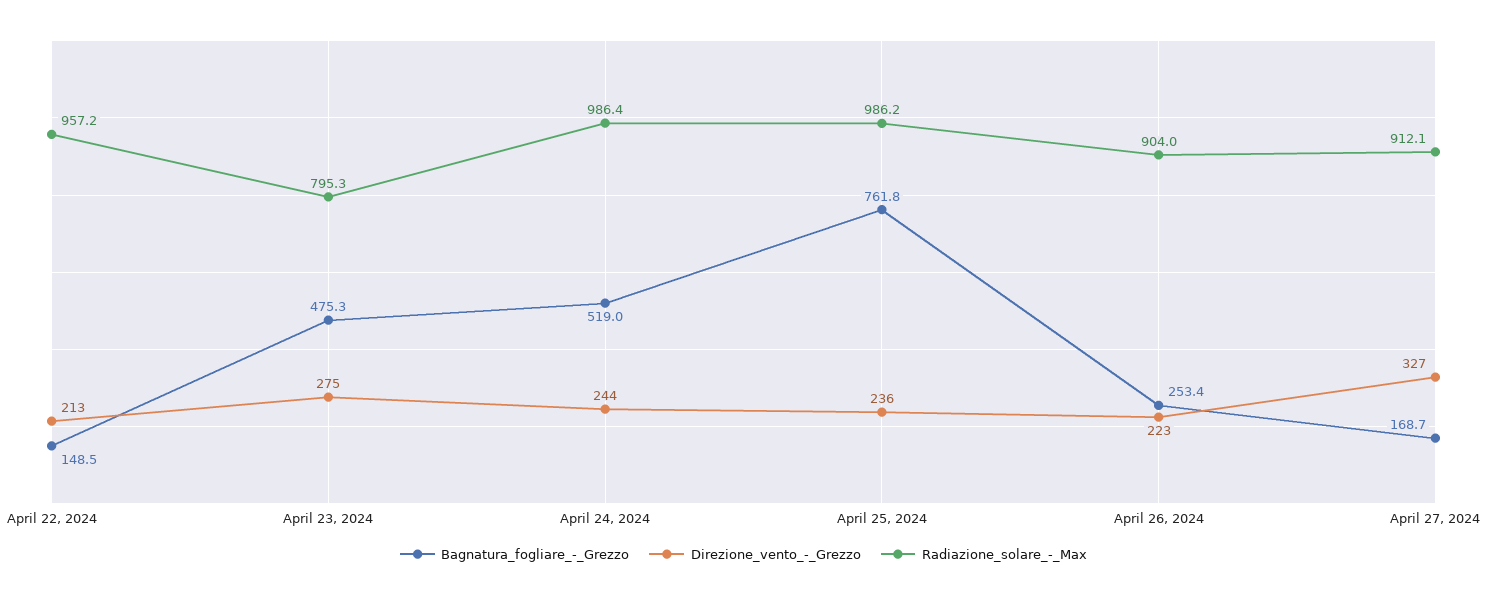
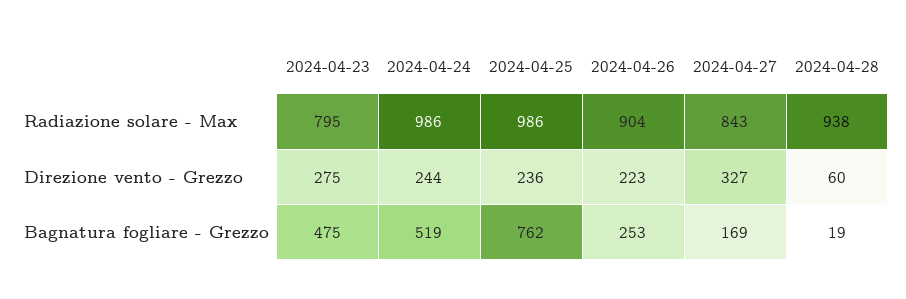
Bagnatura_fogliare_-_Grezzo, April 22, 2024: 148.5 -> none
Direzione_vento_-_Grezzo, April 22, 2024: 213 -> none
Radiazione_solare_-_Max, April 22, 2024: 957.2 -> none
Radiazione_solare_-_Max, April 27, 2024: 912.1 -> 843
Radiazione_solare_-_Max, 2024-04-28: none -> 938
Direzione_vento_-_Grezzo, 2024-04-28: none -> 60
Bagnatura_fogliare_-_Grezzo, 2024-04-28: none -> 19

